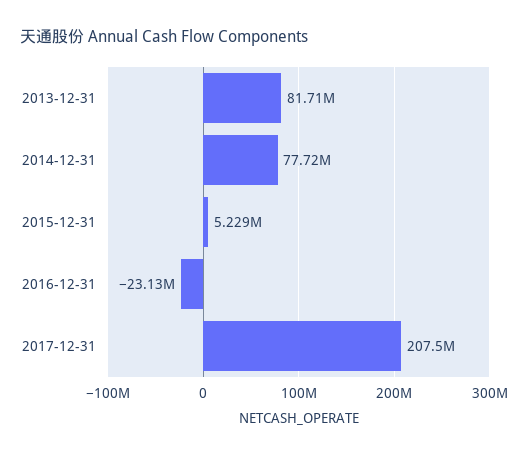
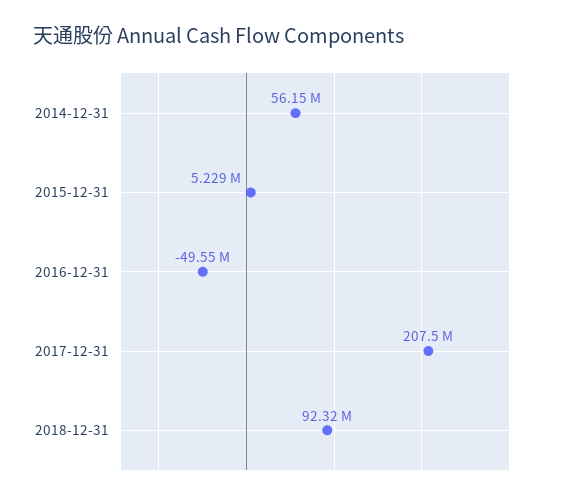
2013-12-31: 81710000 -> none
2014-12-31: 77720000 -> 56150000
2016-12-31: -23130000 -> -49550000
2018-12-31: none -> 92320000

